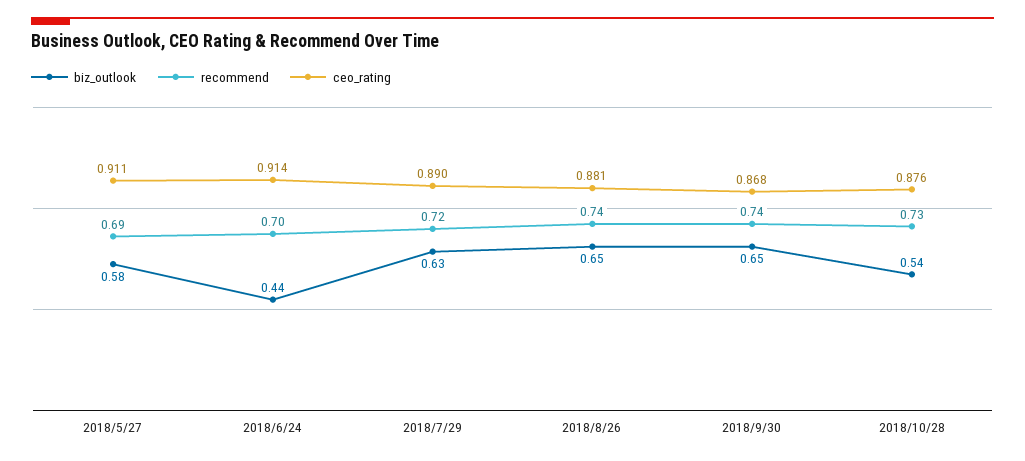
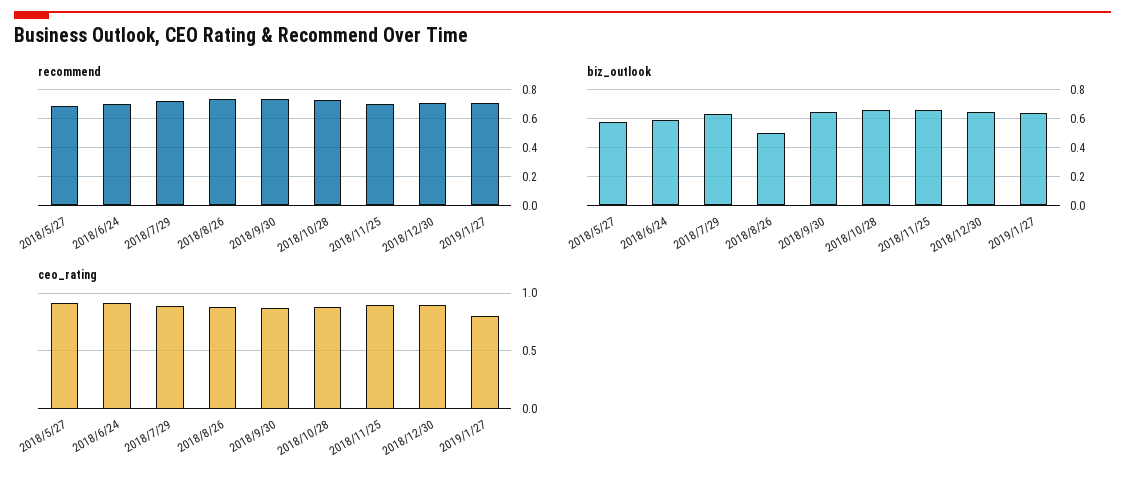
biz_outlook, 2018/6/24: 0.44 -> 0.6
biz_outlook, 2018/8/26: 0.65 -> 0.5
biz_outlook, 2018/10/28: 0.54 -> 0.65
recommend, 2018/11/25: none -> 0.7
recommend, 2018/12/30: none -> 0.7
recommend, 2019/1/27: none -> 0.7
biz_outlook, 2018/11/25: none -> 0.65
biz_outlook, 2018/12/30: none -> 0.65
biz_outlook, 2019/1/27: none -> 0.65
ceo_rating, 2018/11/25: none -> 0.9
ceo_rating, 2018/12/30: none -> 0.9
ceo_rating, 2019/1/27: none -> 0.8

